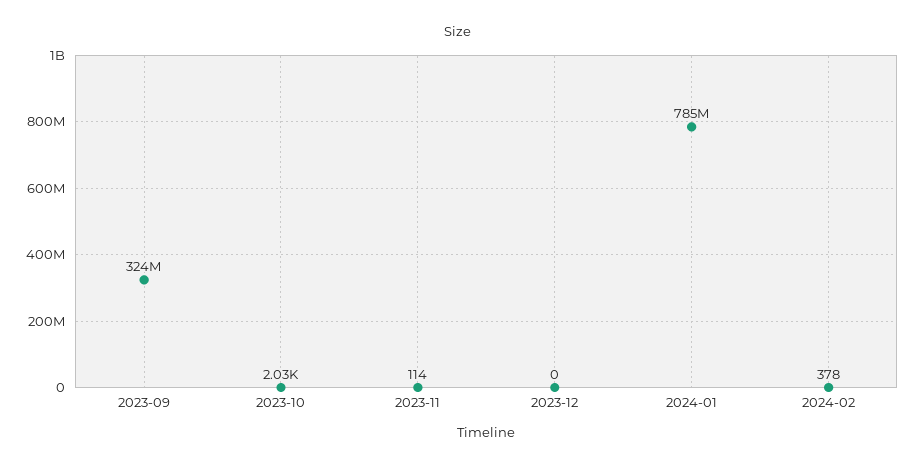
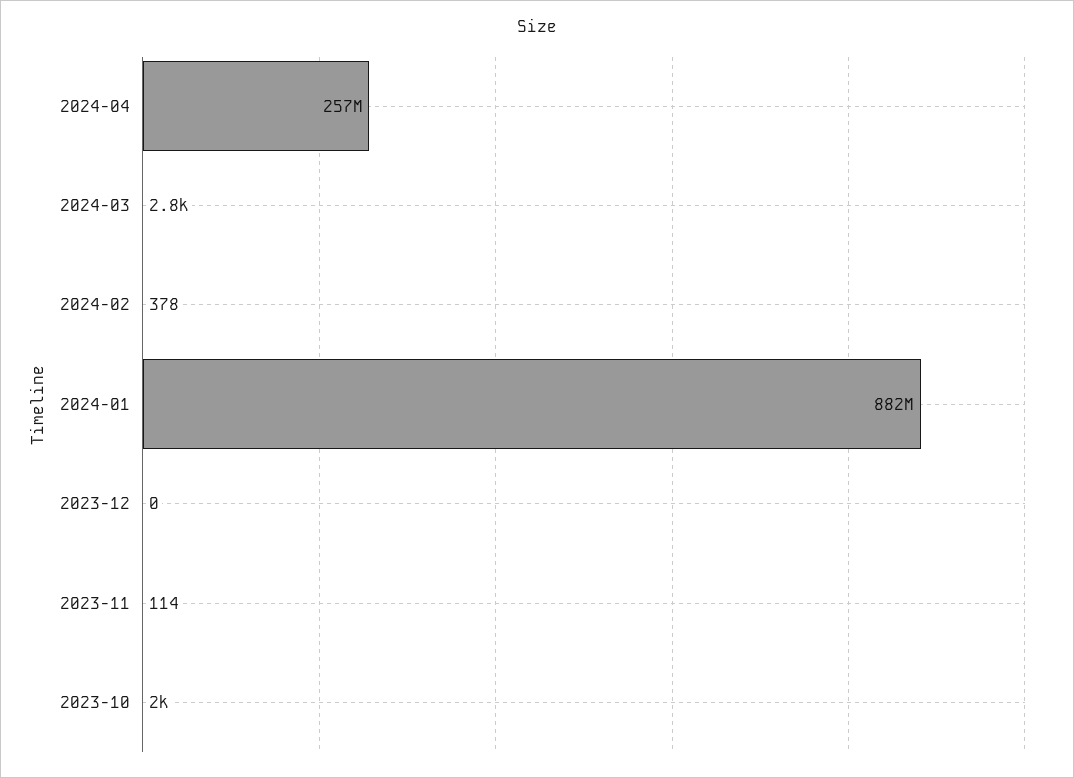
2023-09: 324000000 -> none
2024-01: 785000000 -> 882000000
2024-04: none -> 257000000
2024-03: none -> 2800

